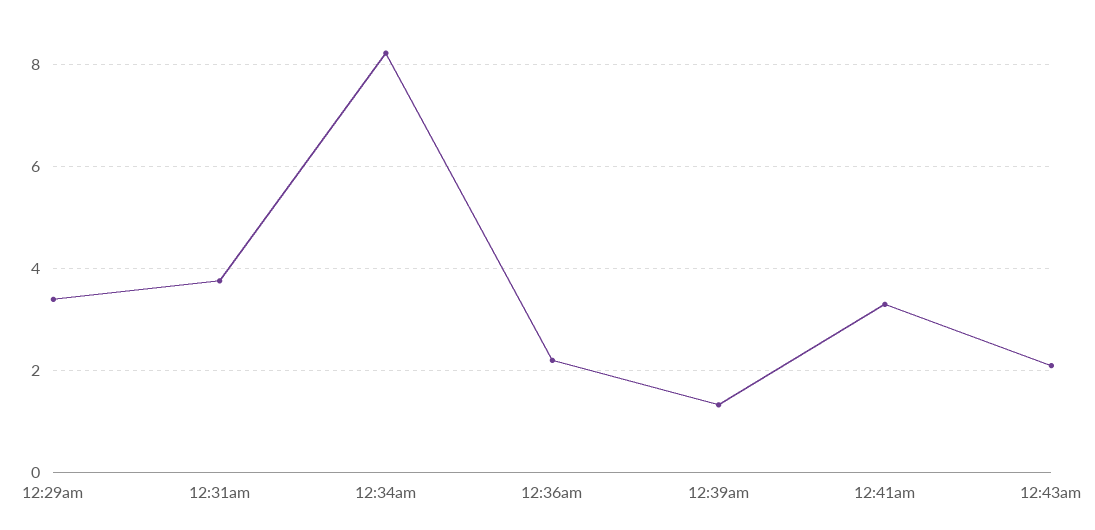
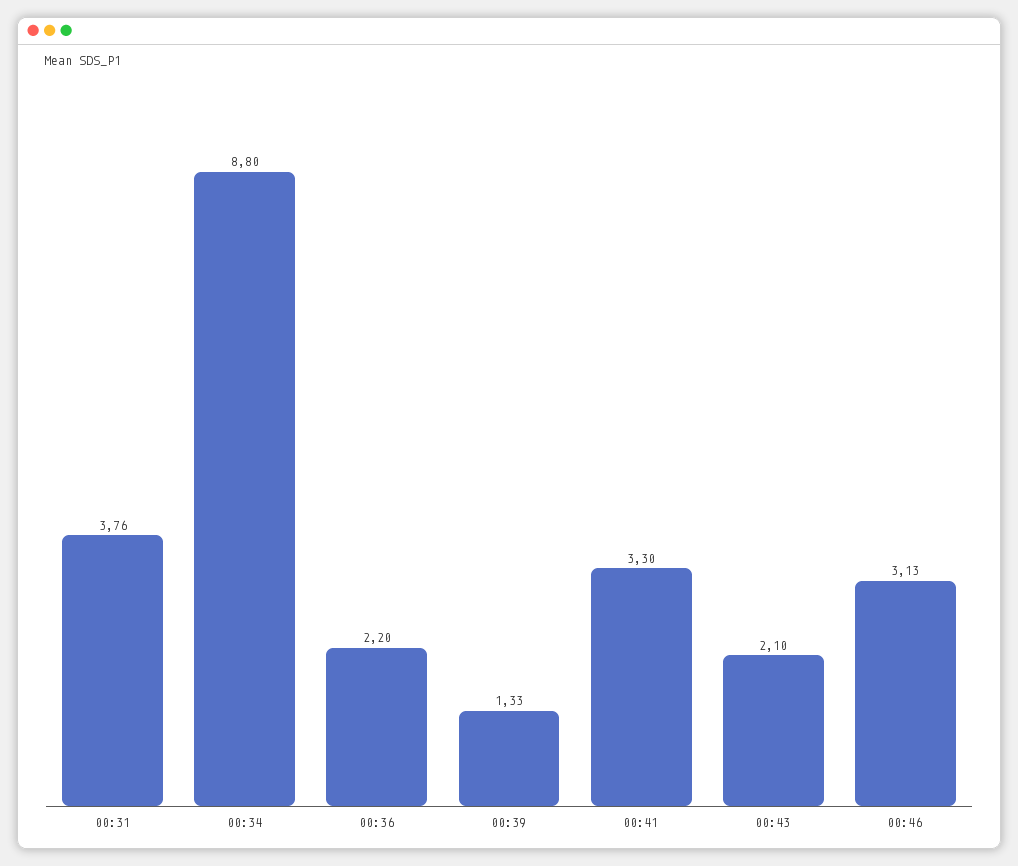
12:29am: 3.4 -> none
12:34am: 8.2 -> 8.8
00:46: none -> 3.13

